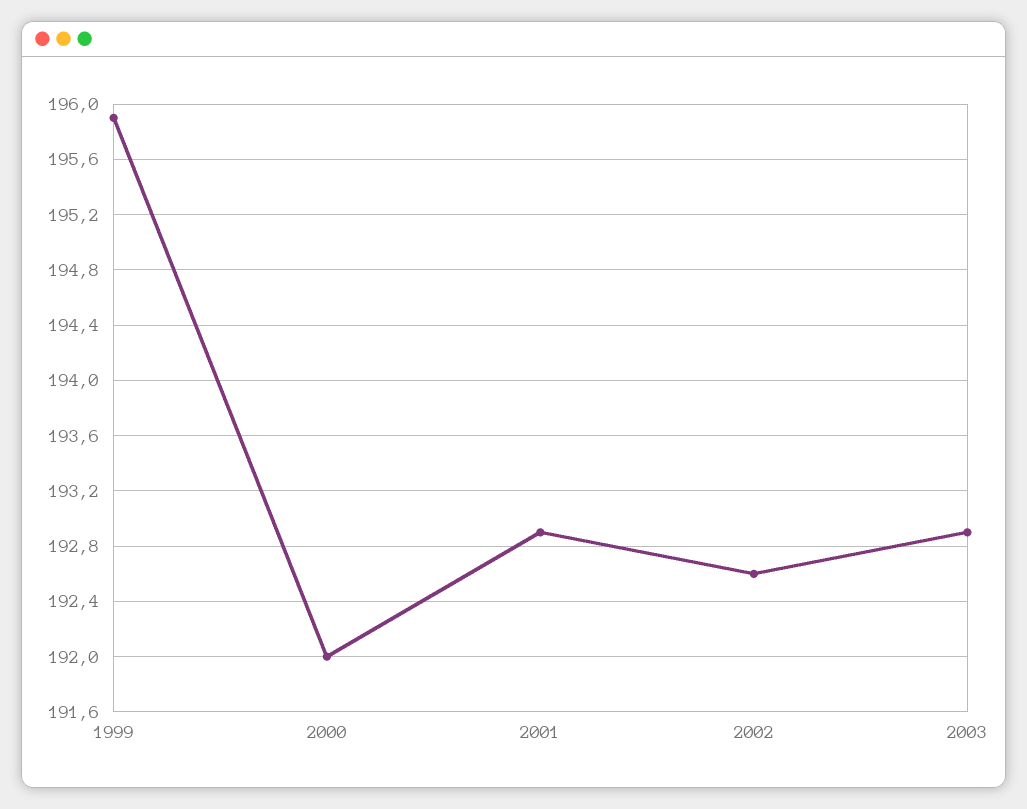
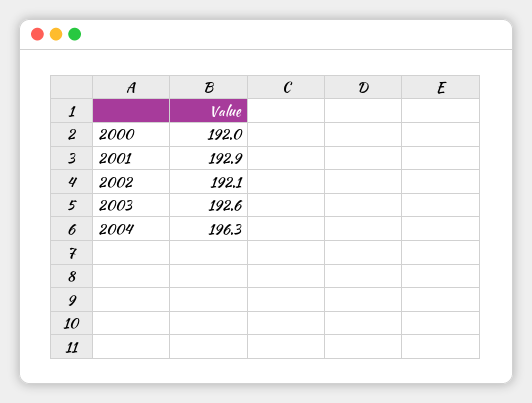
1999: 195.9 -> none
2002: 192.6 -> 192.1
2003: 192.9 -> 192.6
2004: none -> 196.3

